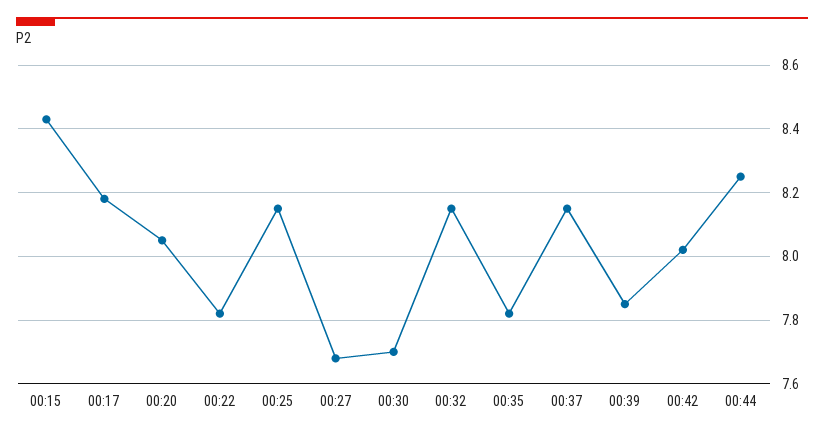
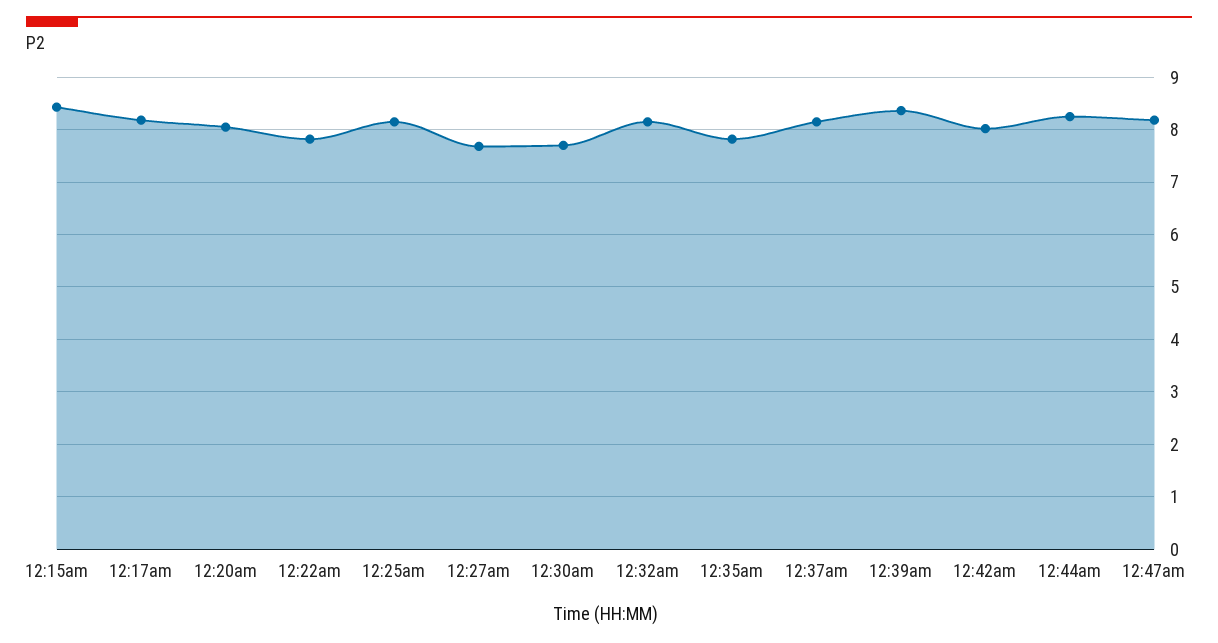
00:39: 7.85 -> 8.4
12:47am: none -> 8.2

